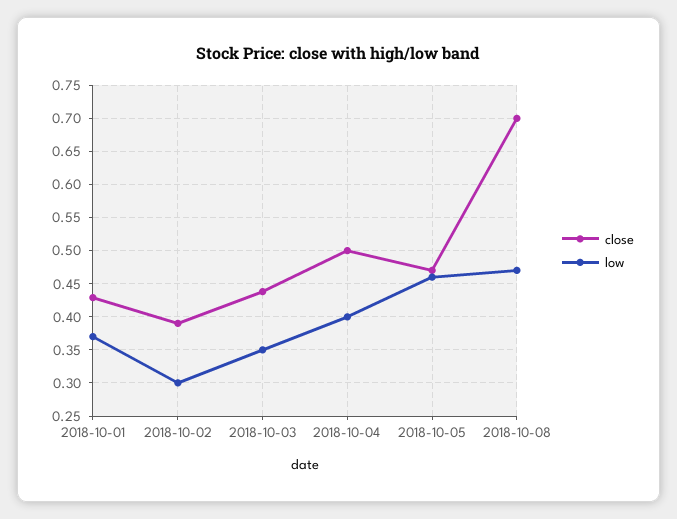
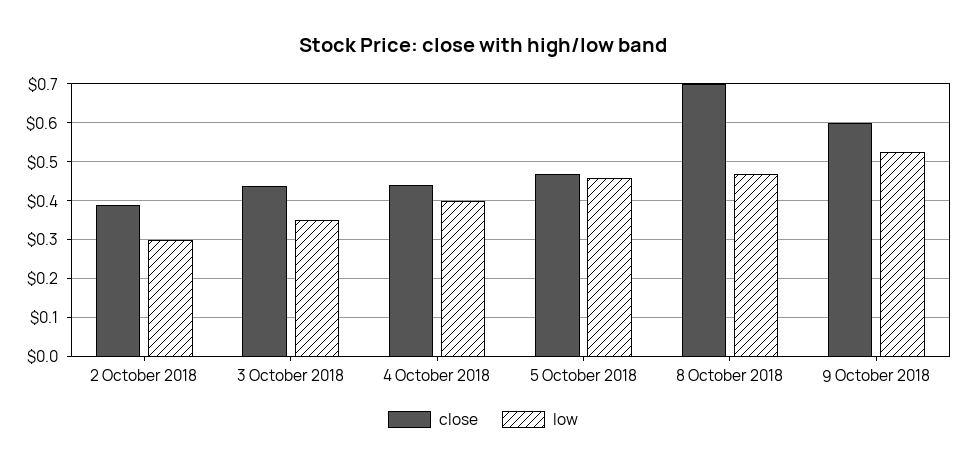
close, 2018-10-01: 0.43 -> none
low, 2018-10-01: 0.37 -> none
close, 2018-10-04: 0.5 -> 0.44
close, 9 October 2018: none -> 0.6
low, 9 October 2018: none -> 0.52

